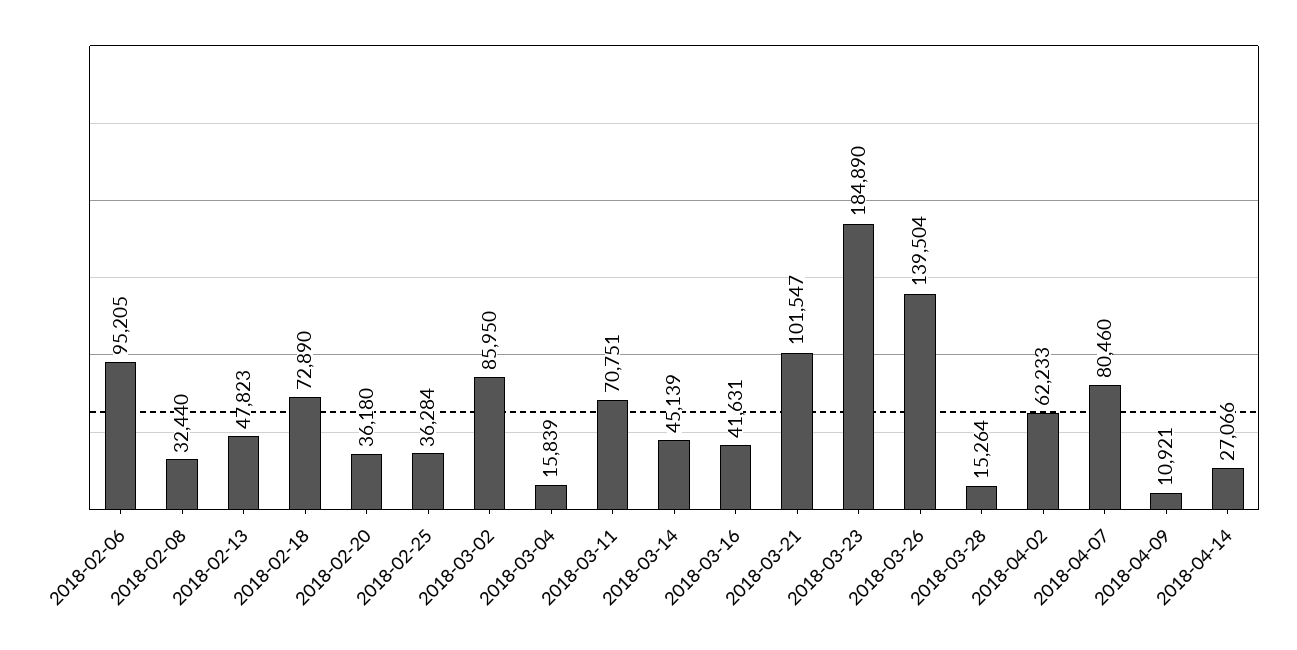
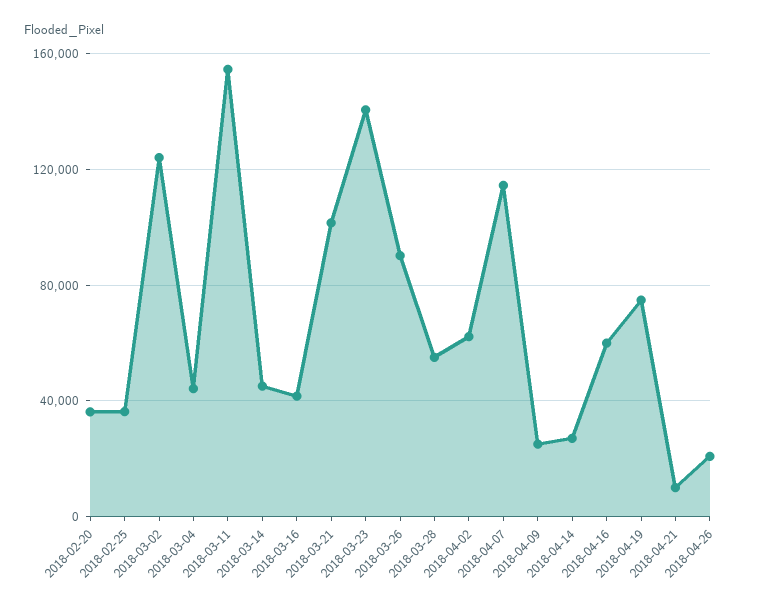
2018-02-06: 95205 -> none
2018-02-08: 32440 -> none
2018-02-13: 47823 -> none
2018-02-18: 72890 -> none
2018-03-02: 85950 -> 125000
2018-03-04: 15839 -> 45000
2018-03-11: 70751 -> 155000
2018-03-23: 184890 -> 140000
2018-03-26: 139504 -> 90000
2018-03-28: 15264 -> 55000
2018-04-07: 80460 -> 115000
2018-04-09: 10921 -> 25000
2018-04-16: none -> 60000
2018-04-19: none -> 75000
2018-04-21: none -> 10000
2018-04-26: none -> 20000

